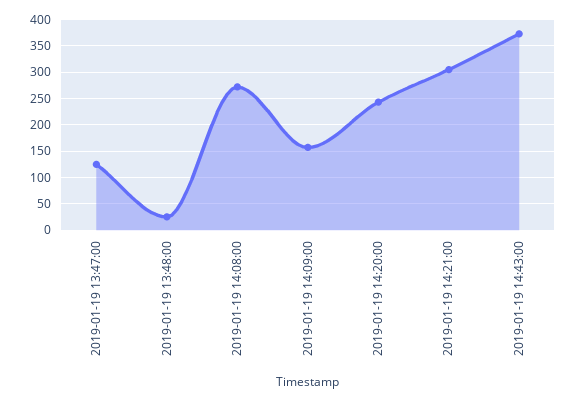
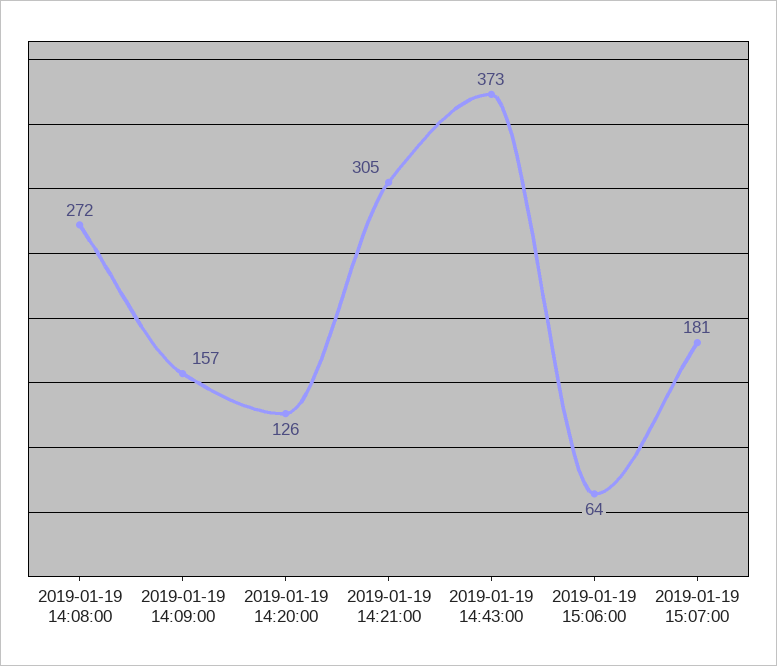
2019-01-19 13:47:00: 125 -> none
2019-01-19 13:48:00: 25 -> none
2019-01-19 14:20:00: 250 -> 126
2019-01-19 15:06:00: none -> 64
2019-01-19 15:07:00: none -> 181

